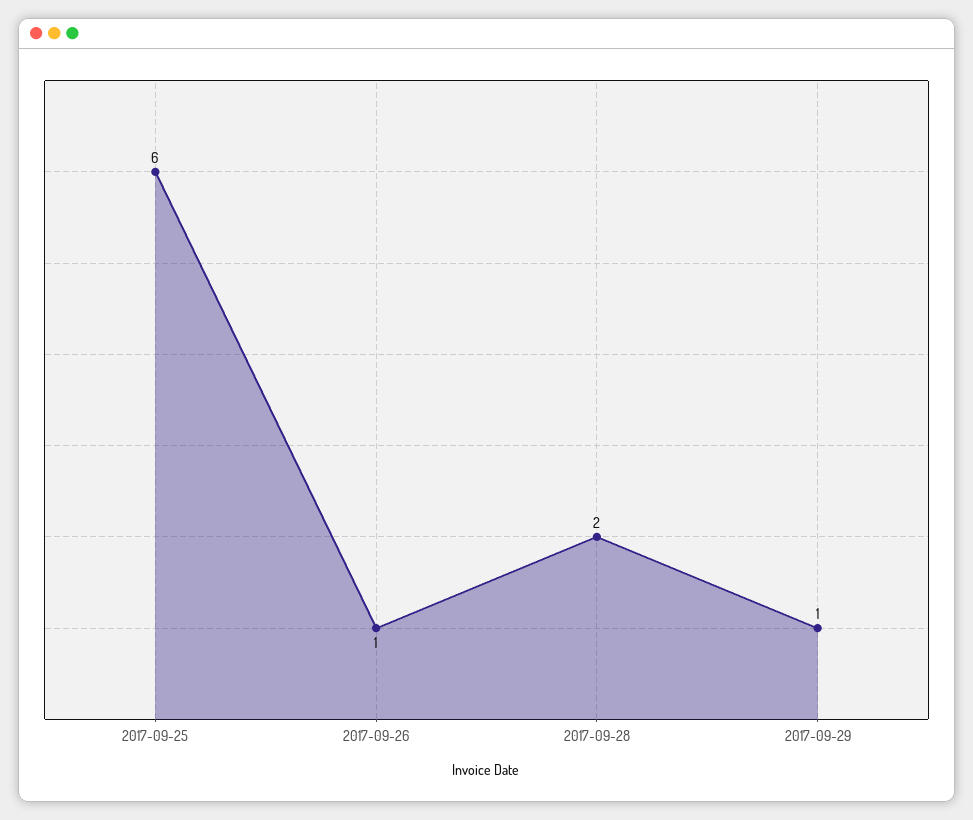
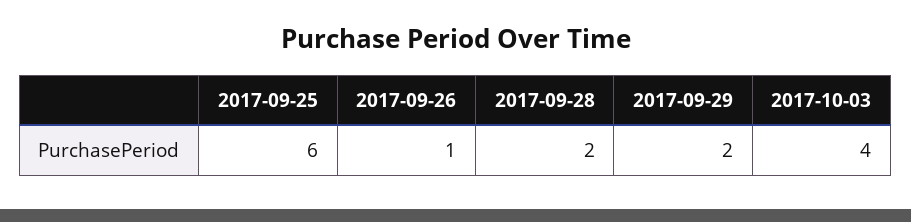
2017-09-29: 1 -> 2
2017-10-03: none -> 4

